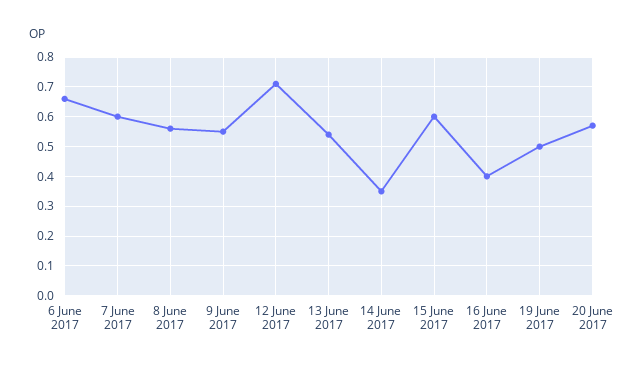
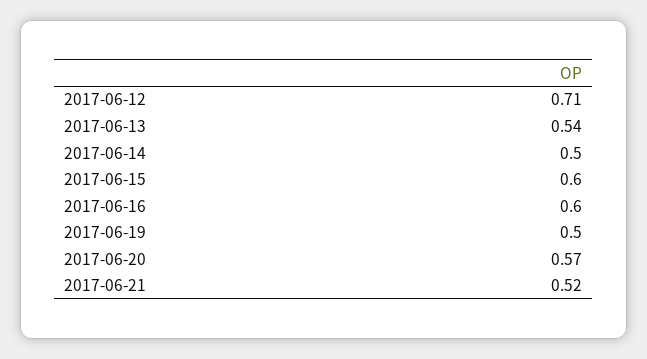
6 June 2017: 0.65 -> none
7 June 2017: 0.6 -> none
8 June 2017: 0.55 -> none
9 June 2017: 0.55 -> none
14 June 2017: 0.35 -> 0.5
16 June 2017: 0.4 -> 0.6
2017-06-21: none -> 0.52

